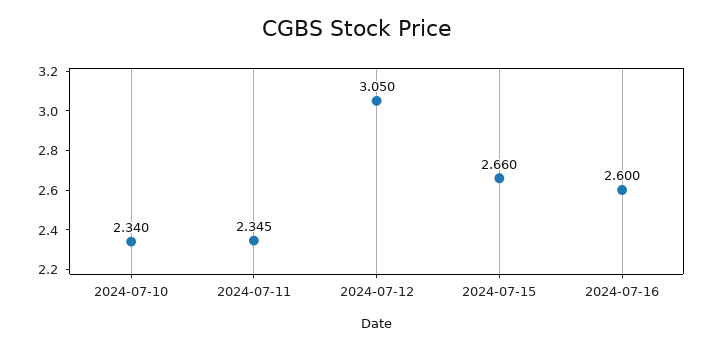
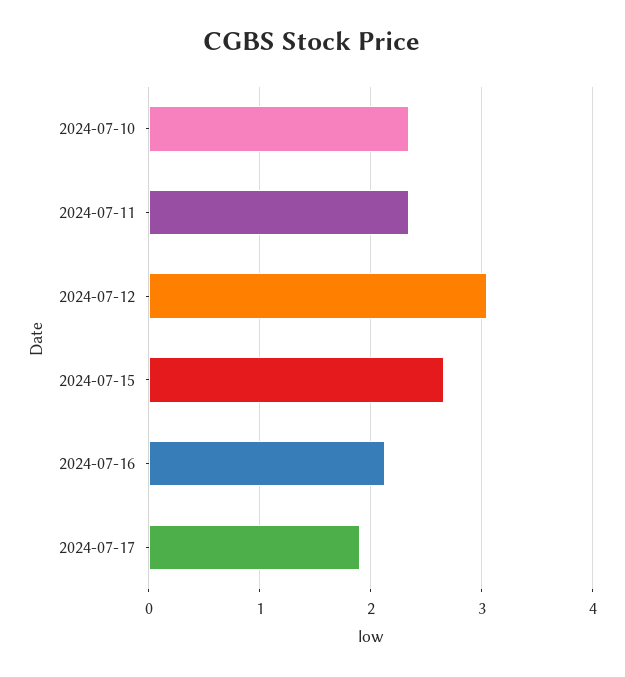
2024-07-16: 2.6 -> 2.1
2024-07-17: none -> 1.9

